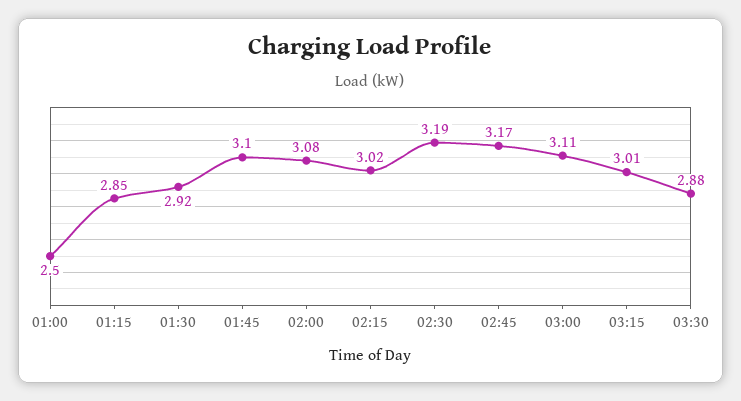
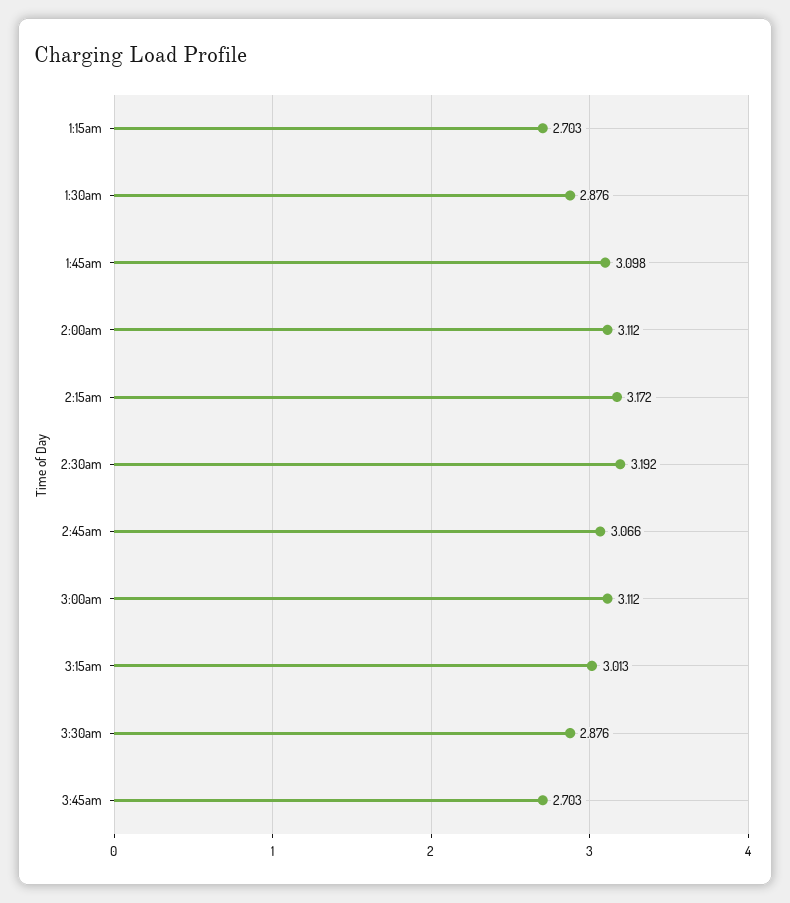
01:00: 2.5 -> none
01:15: 2.85 -> 2.703
01:30: 2.92 -> 2.876
02:00: 3.08 -> 3.112
02:15: 3.02 -> 3.172
02:45: 3.17 -> 3.066
3:45am: none -> 2.703

